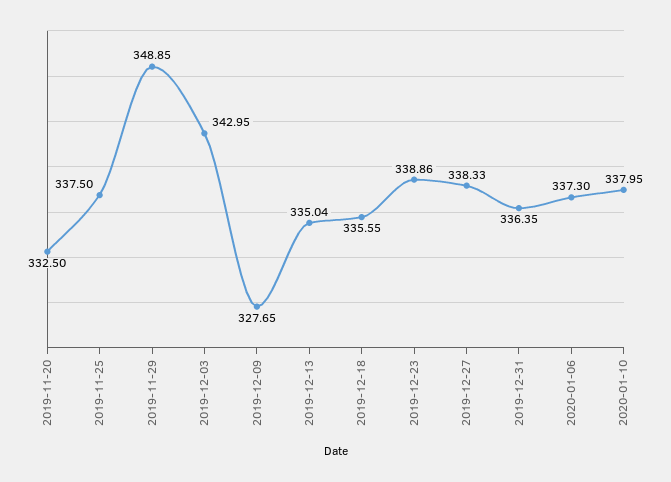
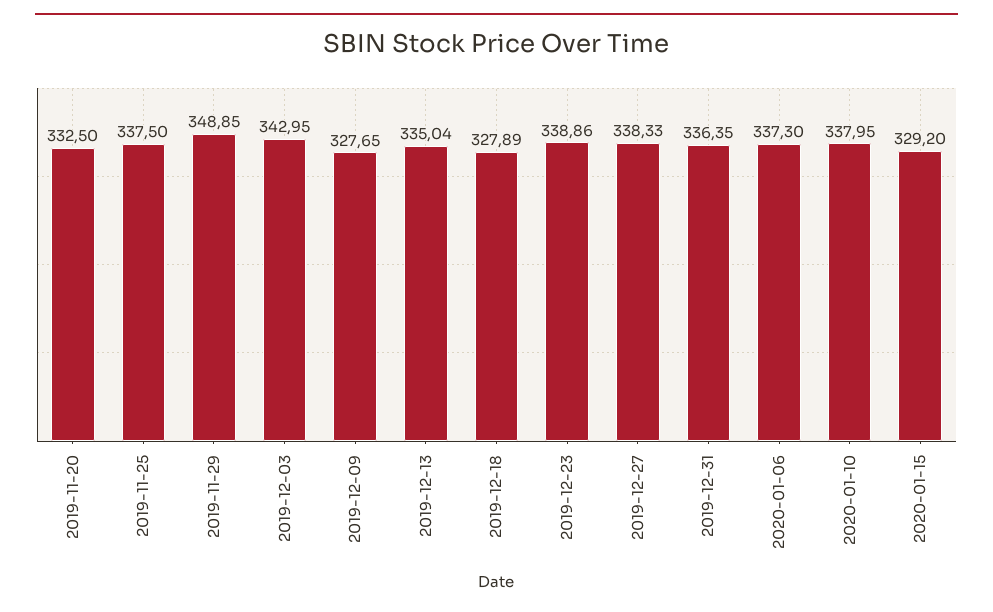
2019-12-18: 335.55 -> 327.89
2020-01-15: none -> 329.2

